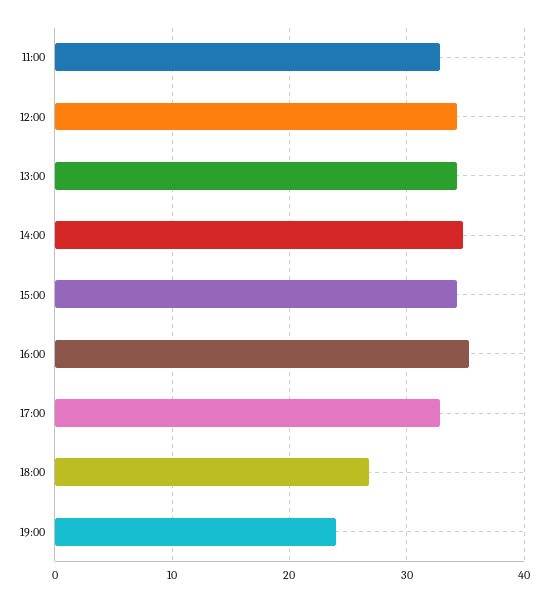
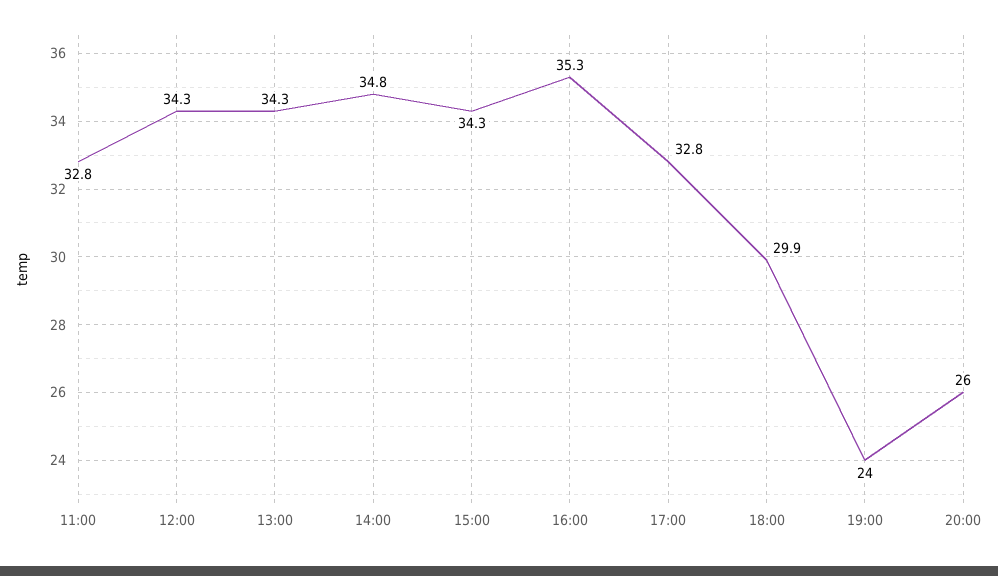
18:00: 27 -> 29.9
20:00: none -> 26

